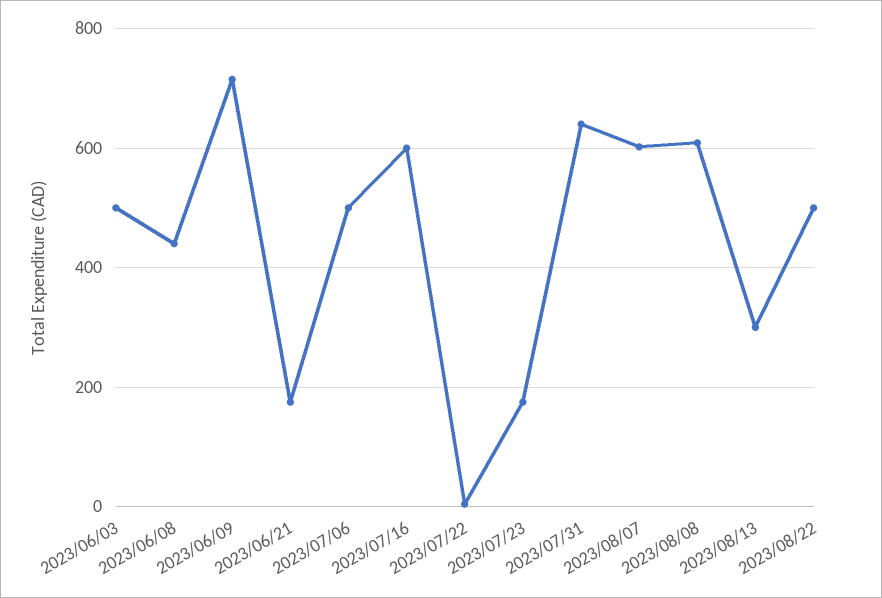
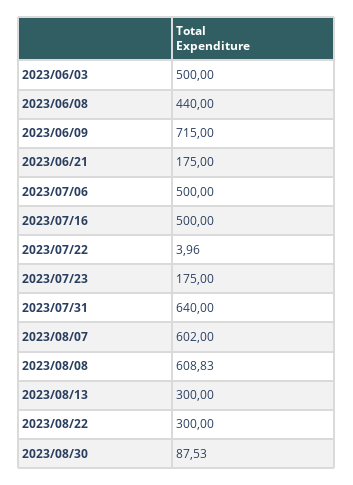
2023/07/16: 600 -> 500
2023/08/22: 500 -> 300
2023/08/30: none -> 87.53

